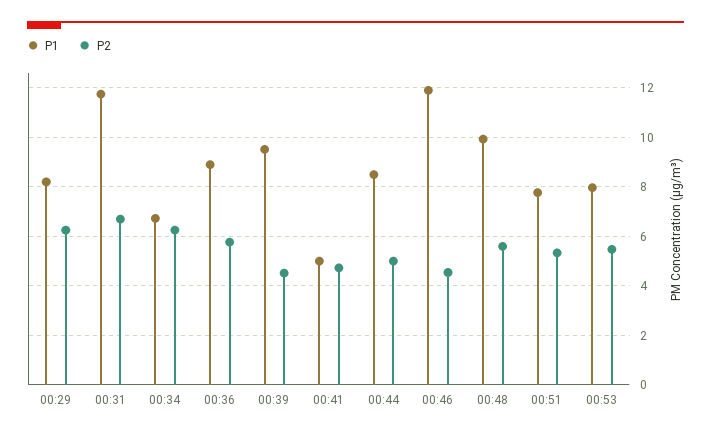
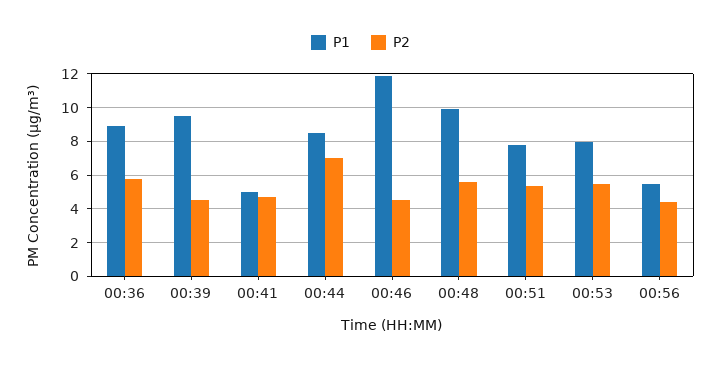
P1, 00:29: 8.25 -> none
P2, 00:29: 6.25 -> none
P1, 00:31: 11.75 -> none
P2, 00:31: 6.75 -> none
P1, 00:34: 6.75 -> none
P2, 00:34: 6.25 -> none
P2, 00:44: 5 -> 7
P1, 00:56: none -> 5.5
P2, 00:56: none -> 4.5

